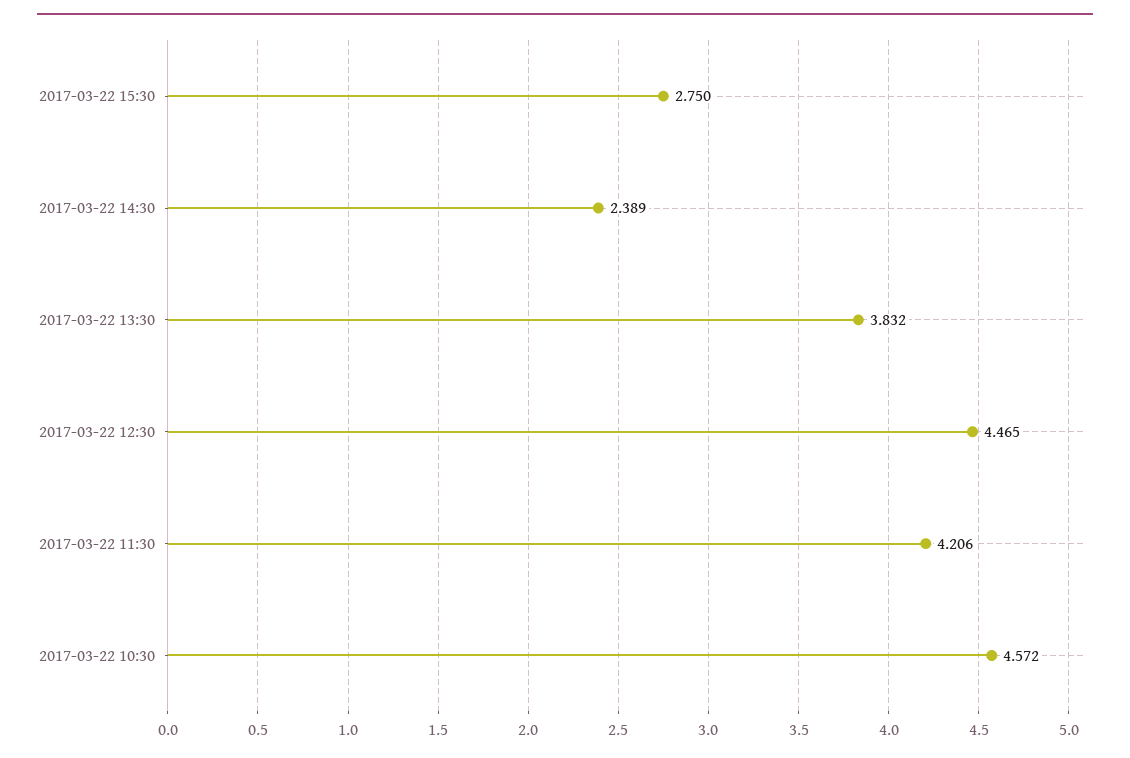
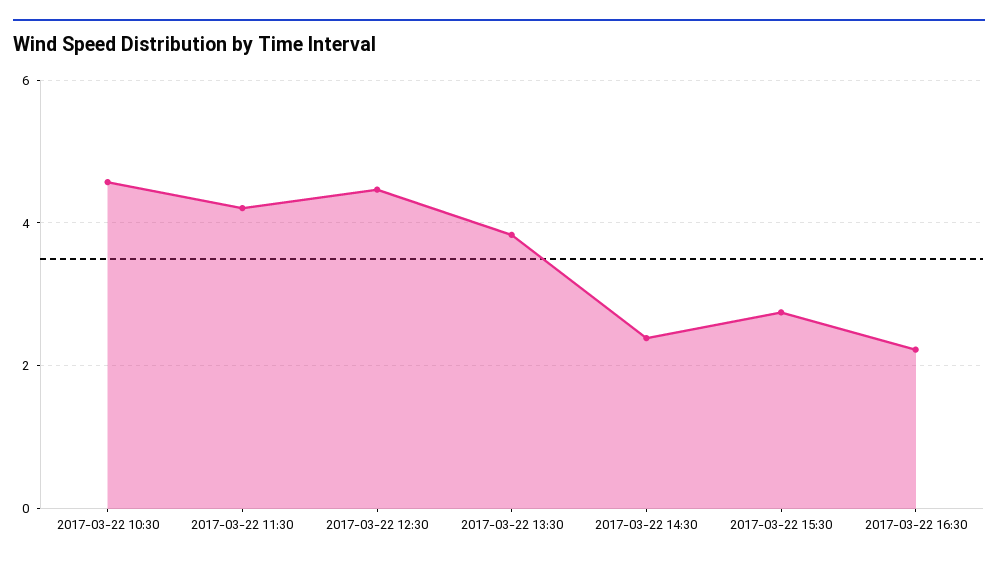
2017-03-22 16:30: none -> 2.2

